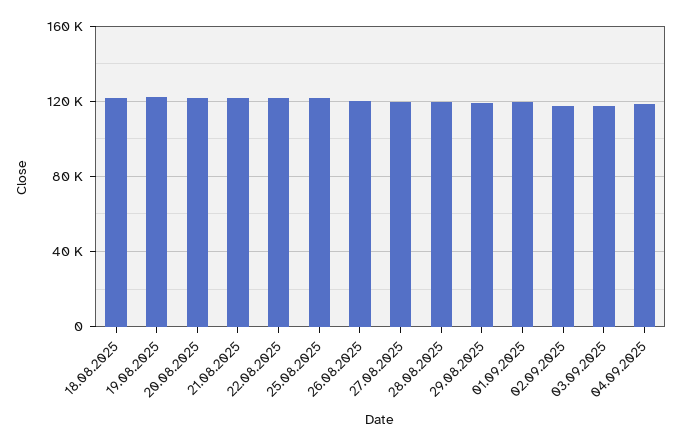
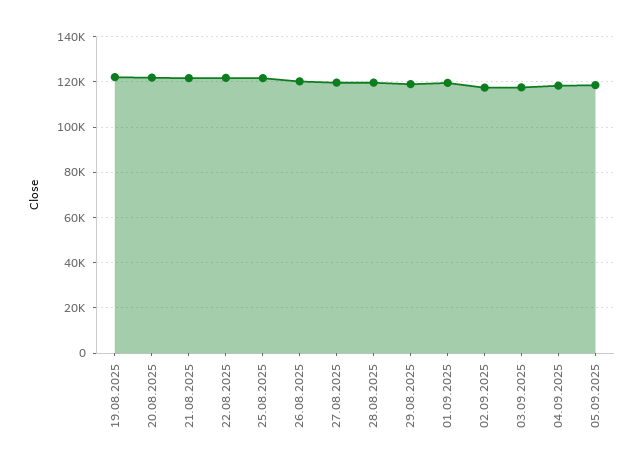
18.08.2025: 120000 -> none
05.09.2025: none -> 120000

